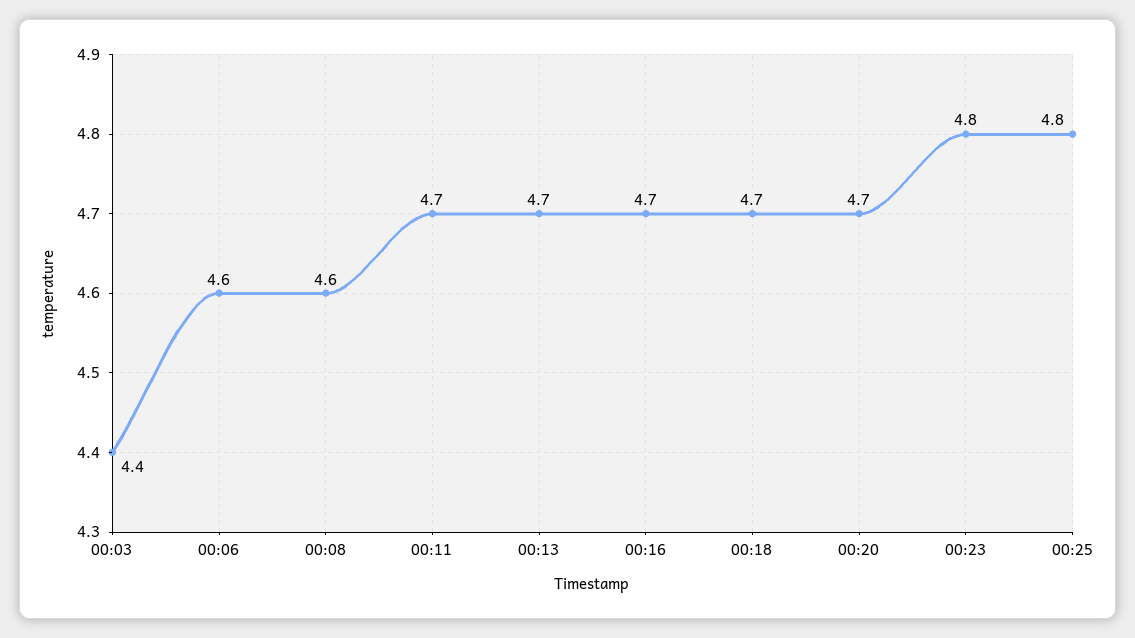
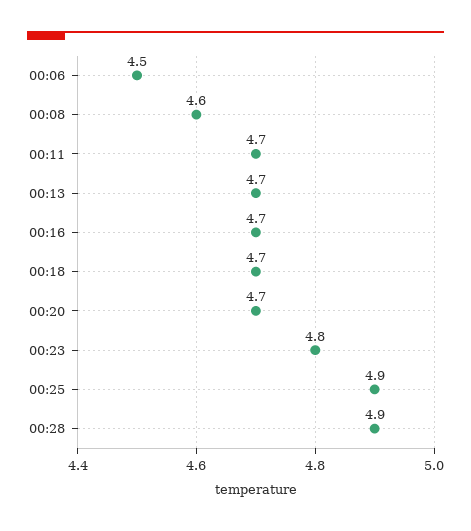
00:03: 4.4 -> none
00:06: 4.6 -> 4.5
00:25: 4.8 -> 4.9
00:28: none -> 4.9

